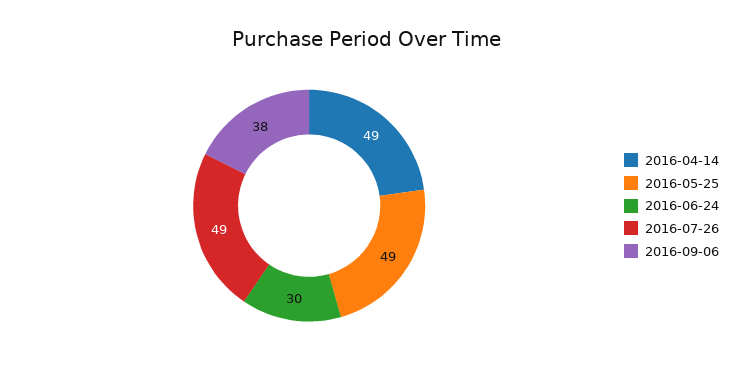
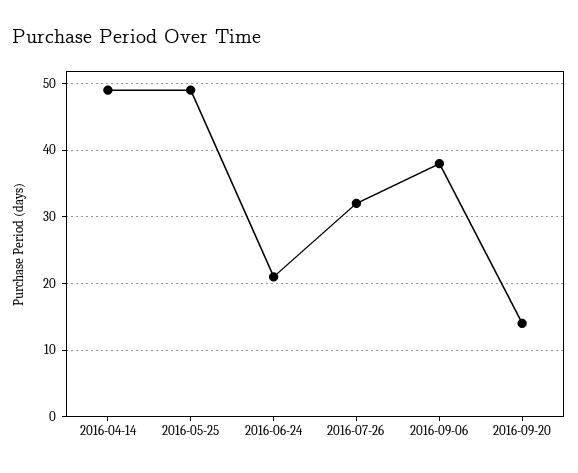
2016-06-24: 30 -> 21
2016-07-26: 49 -> 32
2016-09-20: none -> 14

